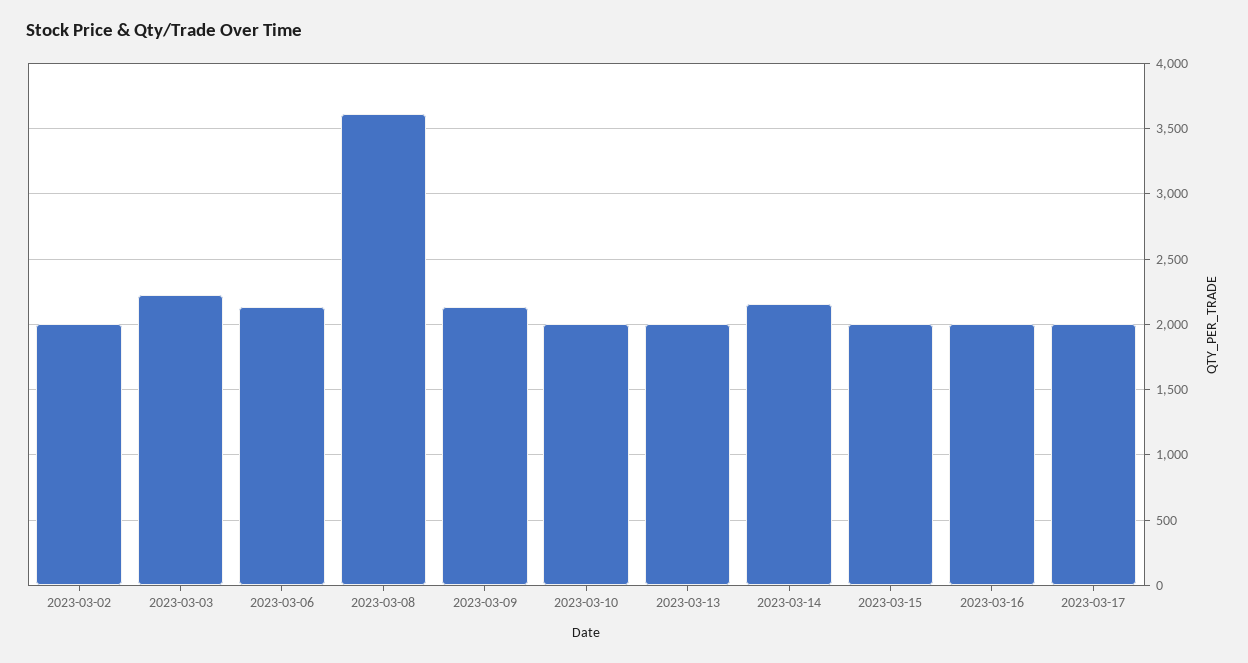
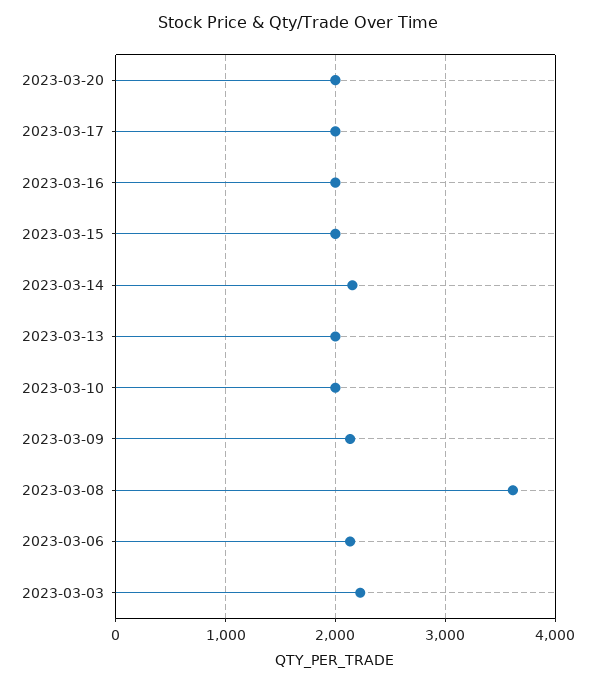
2023-03-02: 2000 -> none
2023-03-20: none -> 2000

